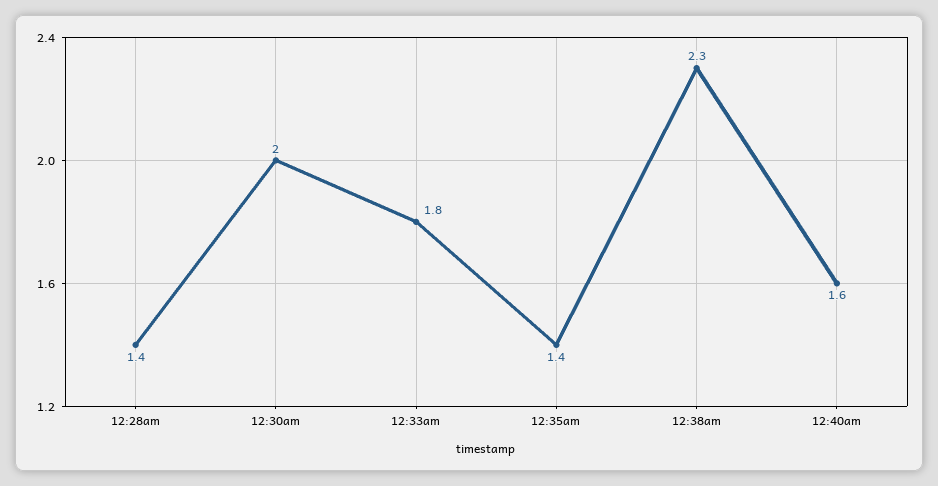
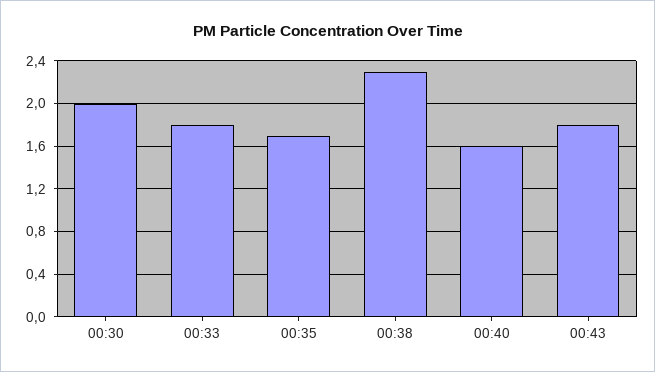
12:28am: 1.4 -> none
12:35am: 1.4 -> 1.7
00:43: none -> 1.8

